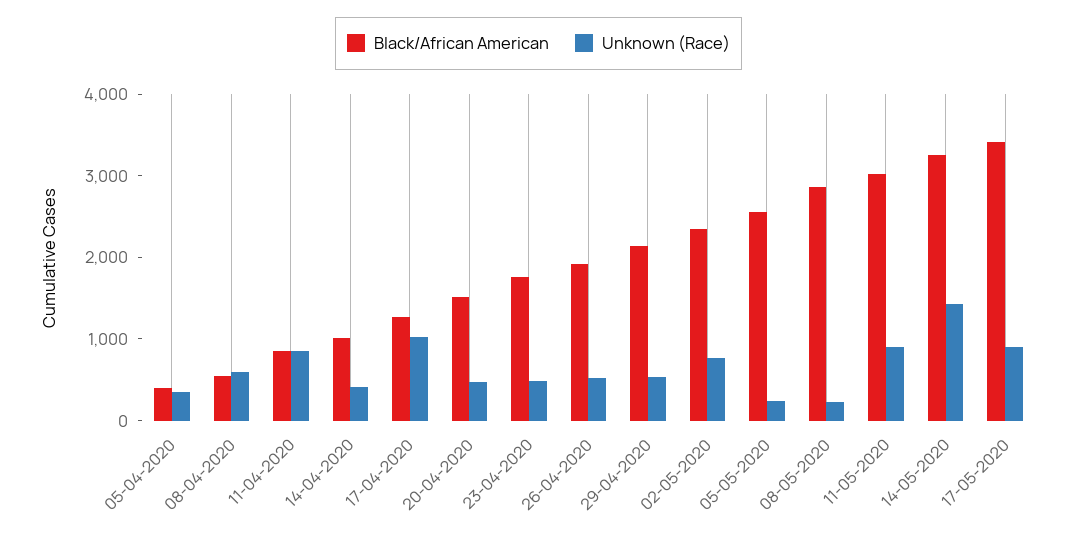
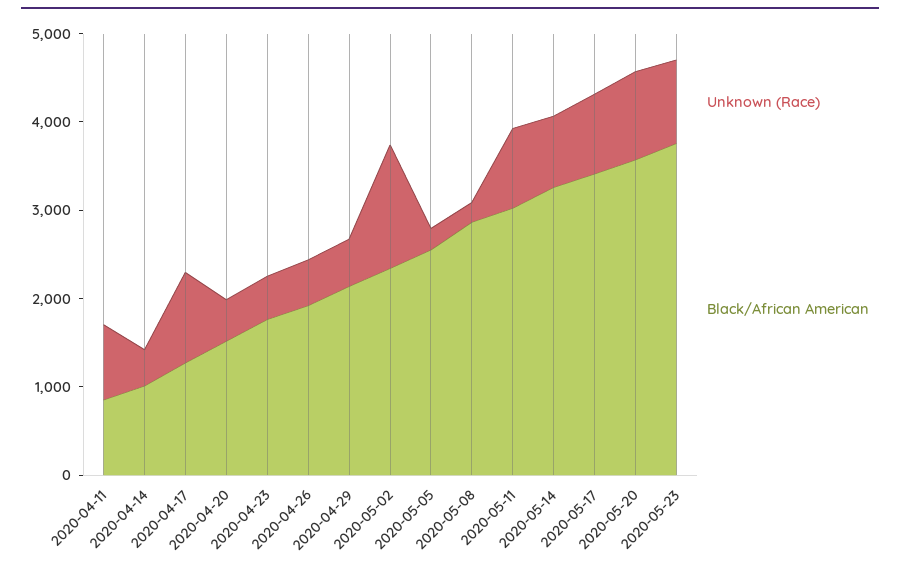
Black/African American, 05-04-2020: 400 -> none
Unknown (Race), 05-04-2020: 400 -> none
Black/African American, 08-04-2020: 600 -> none
Unknown (Race), 08-04-2020: 600 -> none
Unknown (Race), 02-05-2020: 800 -> 1400
Unknown (Race), 14-05-2020: 1400 -> 800
Unknown (Race), 2020-05-20: none -> 1000
Black/African American, 2020-05-20: none -> 3600
Unknown (Race), 2020-05-23: none -> 1000
Black/African American, 2020-05-23: none -> 3800

